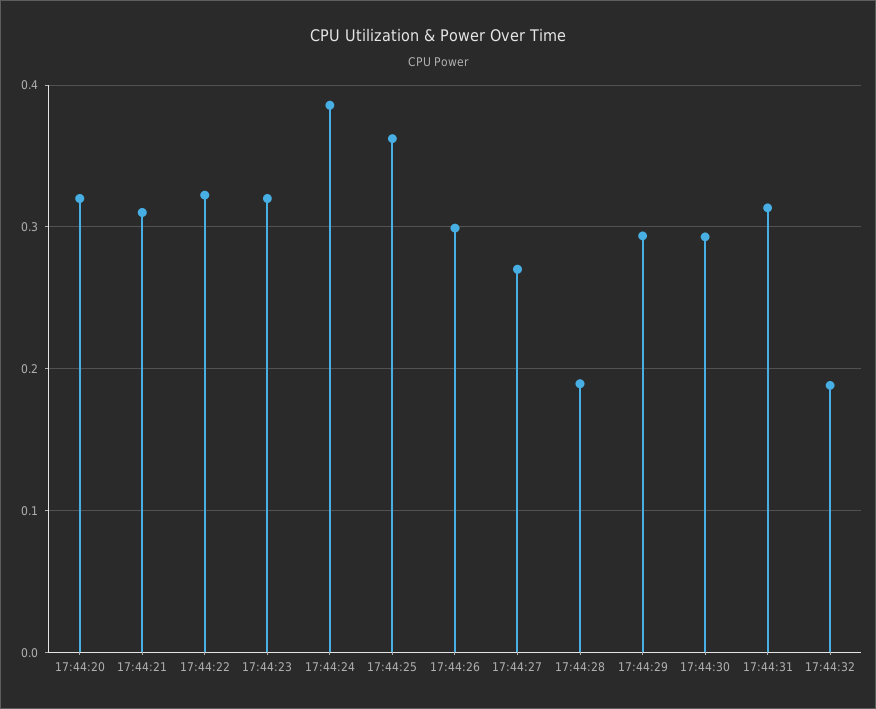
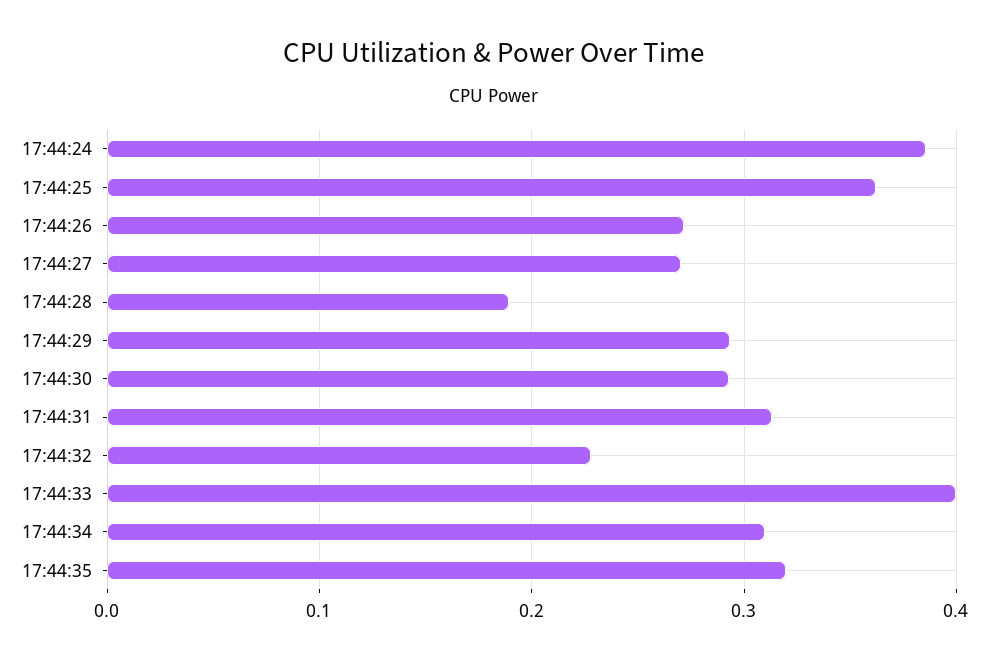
17:44:20: 0.32 -> none
17:44:21: 0.31 -> none
17:44:22: 0.32 -> none
17:44:23: 0.32 -> none
17:44:26: 0.3 -> 0.27
17:44:32: 0.19 -> 0.23
17:44:33: none -> 0.4
17:44:34: none -> 0.31
17:44:35: none -> 0.32

